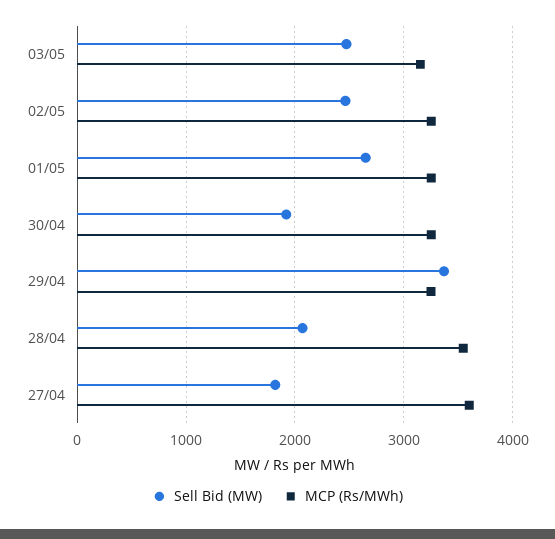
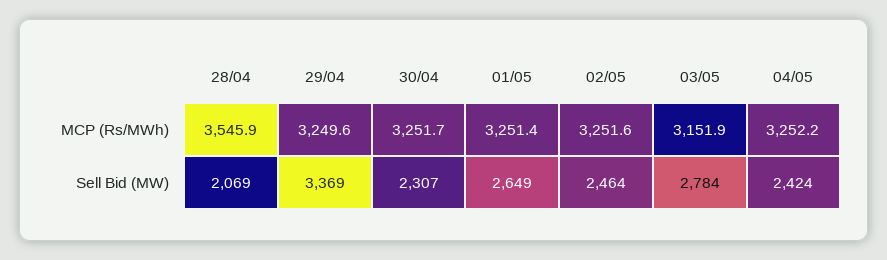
Sell Bid (MW), 03/05: 2500 -> 2784
Sell Bid (MW), 30/04: 1900 -> 2307
Sell Bid (MW), 27/04: 1800 -> none
MCP (Rs/MWh), 27/04: 3600 -> none
MCP (Rs/MWh), 04/05: none -> 3252.2
Sell Bid (MW), 04/05: none -> 2424

